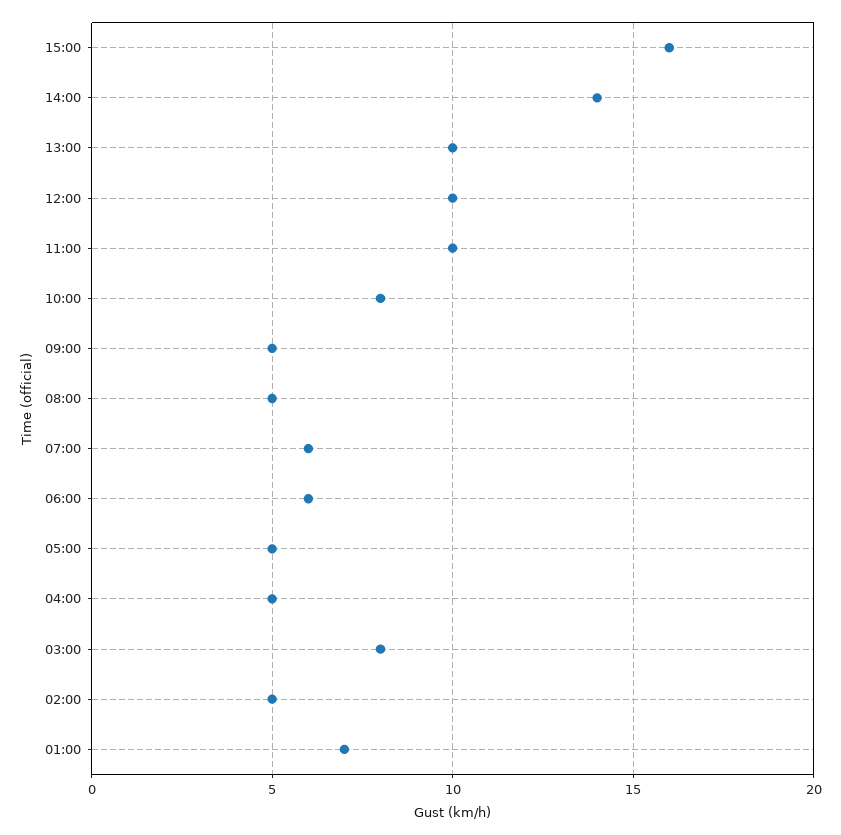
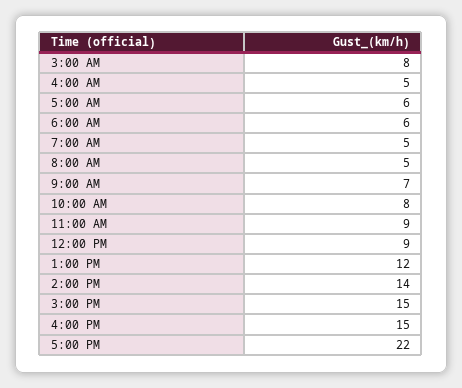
15:00: 16 -> 15
13:00: 10 -> 12
12:00: 10 -> 9
11:00: 10 -> 9
09:00: 5 -> 7
07:00: 6 -> 5
05:00: 5 -> 6
02:00: 5 -> none
01:00: 7 -> none
4:00 PM: none -> 15
5:00 PM: none -> 22

